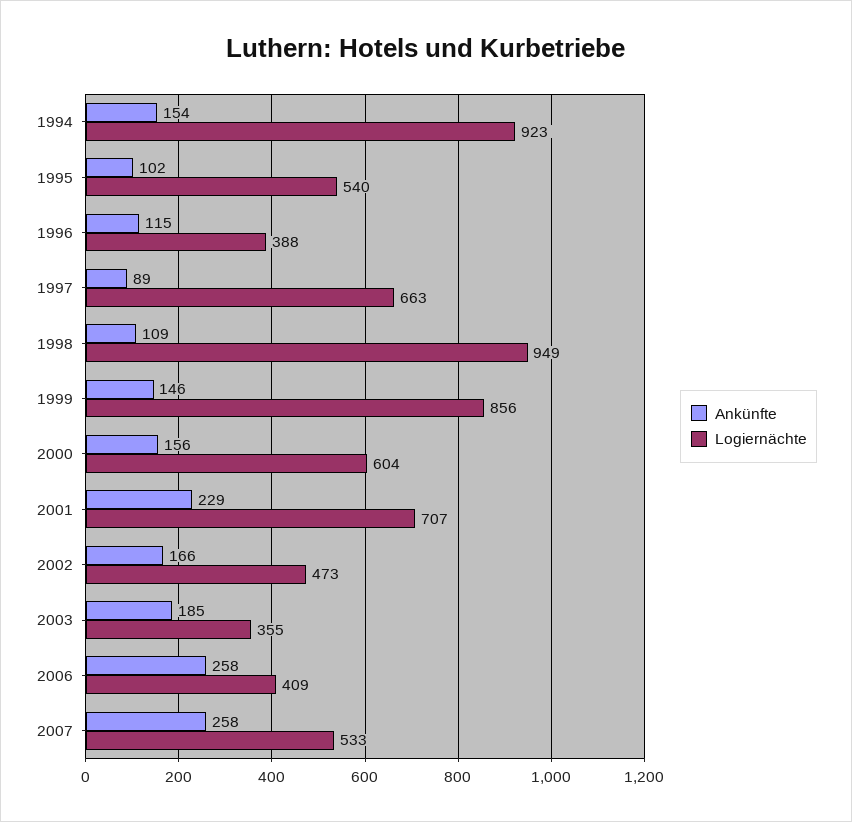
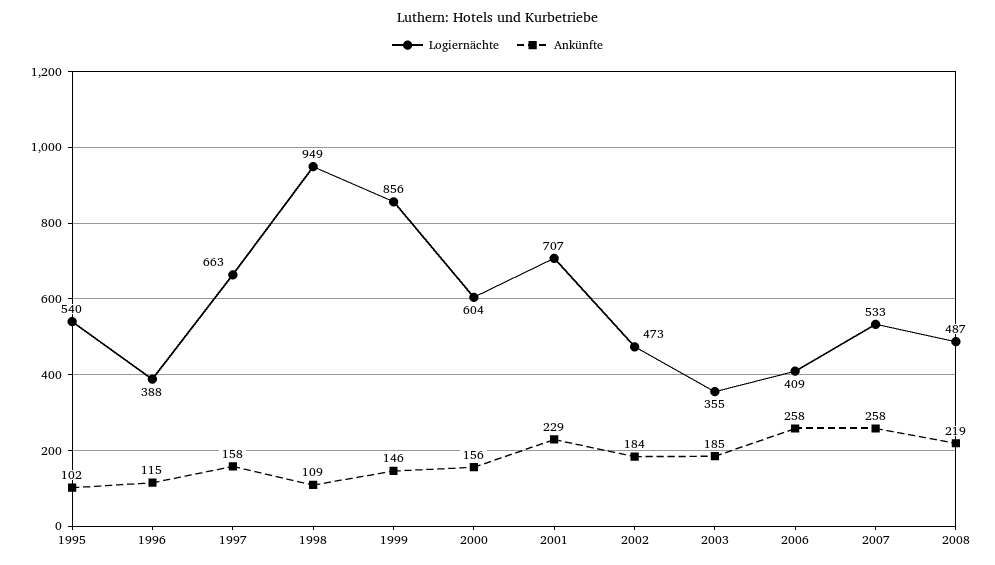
Ankünfte, 1994: 154 -> none
Logiernächte, 1994: 923 -> none
Ankünfte, 1997: 89 -> 158
Ankünfte, 2002: 166 -> 184
Logiernächte, 2008: none -> 487
Ankünfte, 2008: none -> 219

